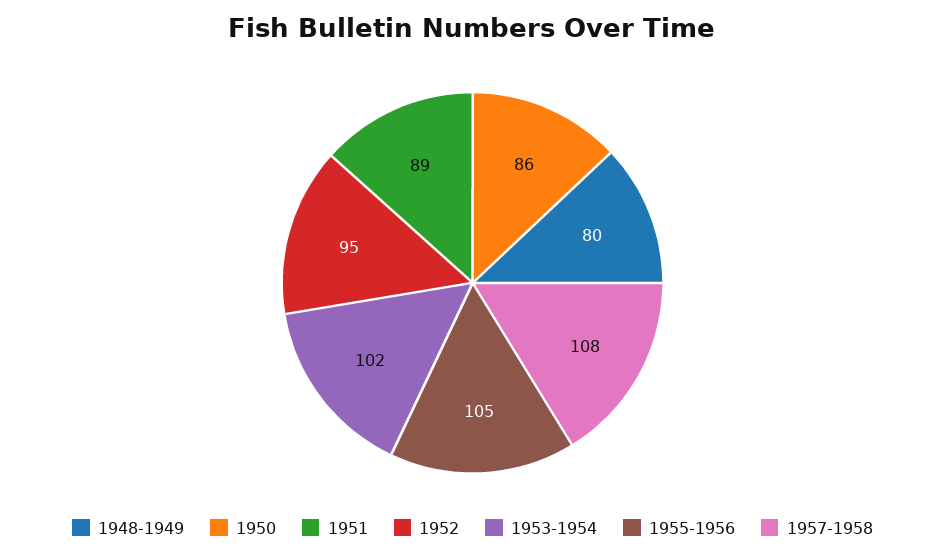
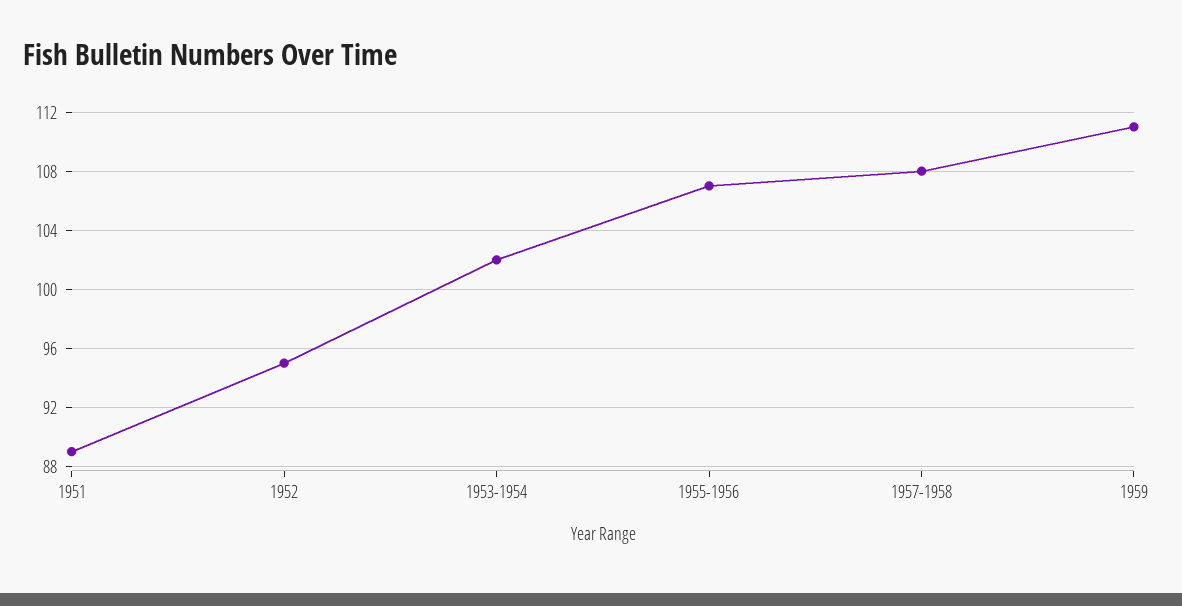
1948-1949: 80 -> none
1950: 86 -> none
1955-1956: 105 -> 107
1959: none -> 111

